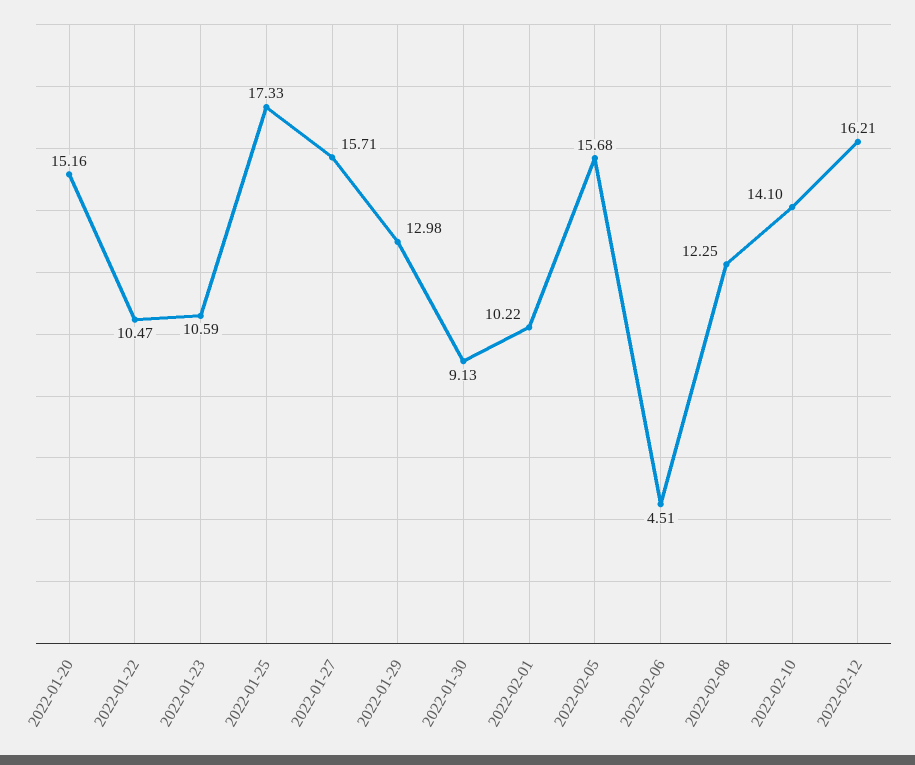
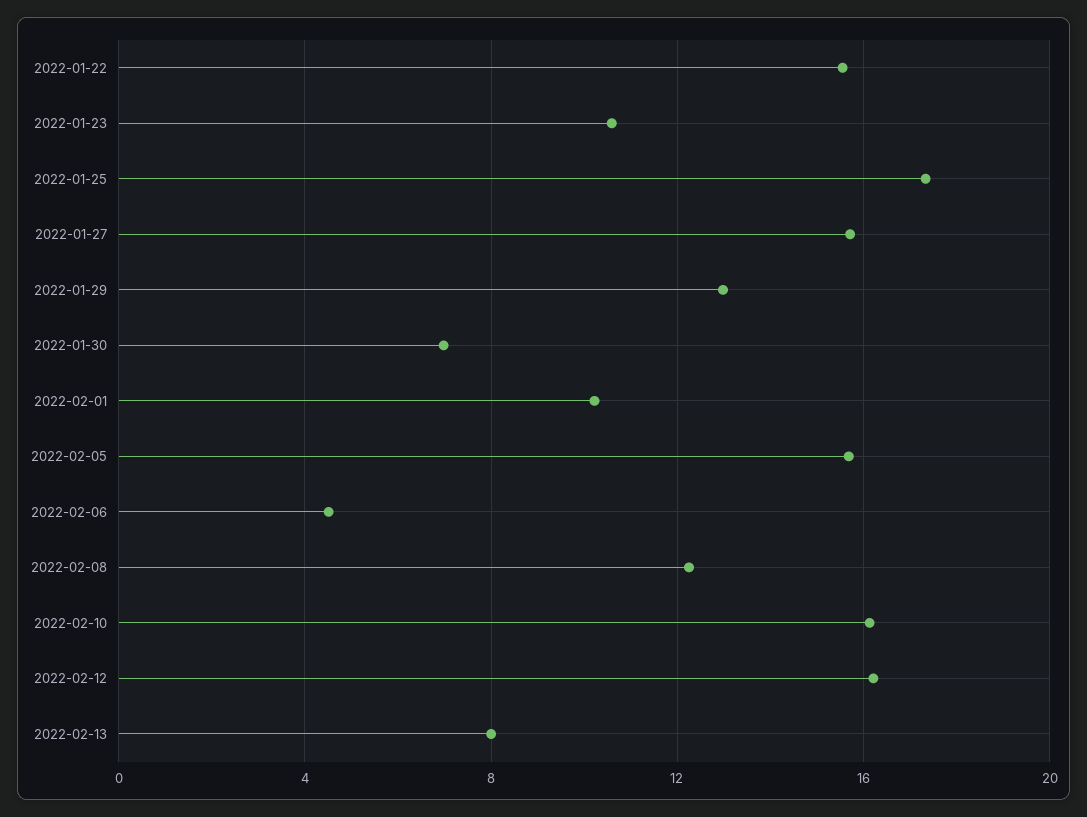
2022-01-20: 15.16 -> none
2022-01-22: 10.47 -> 15.5
2022-01-30: 9.13 -> 7
2022-02-10: 14.1 -> 16
2022-02-13: none -> 8

